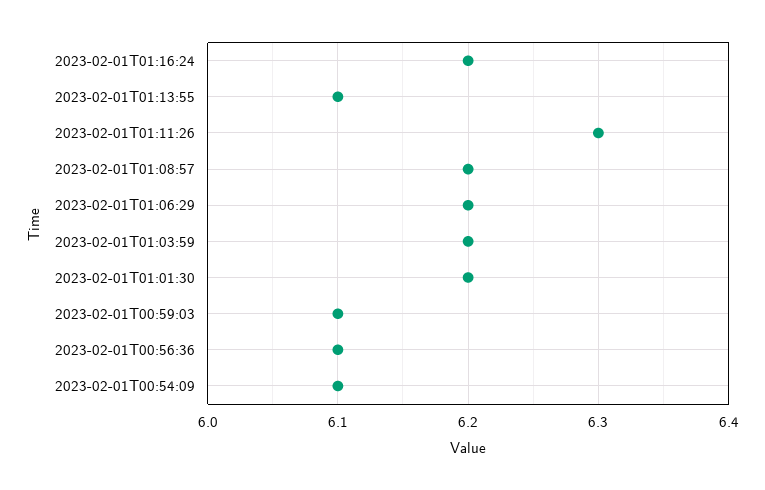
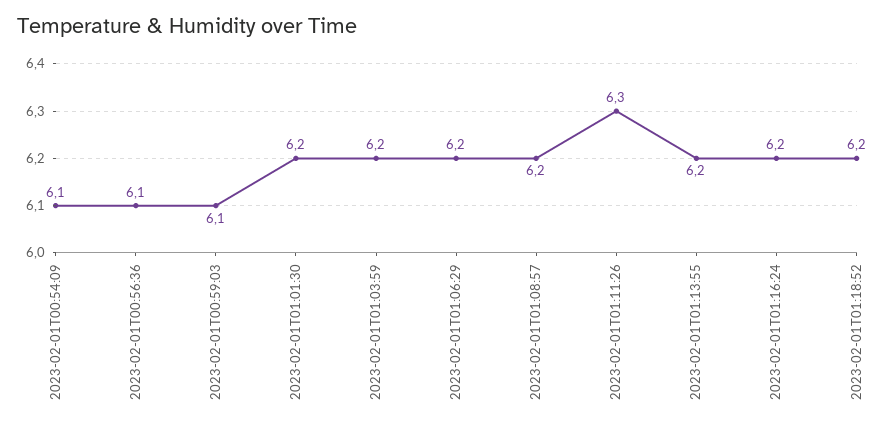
2023-02-01T01:13:55: 6.1 -> 6.2
2023-02-01T01:18:52: none -> 6.2

